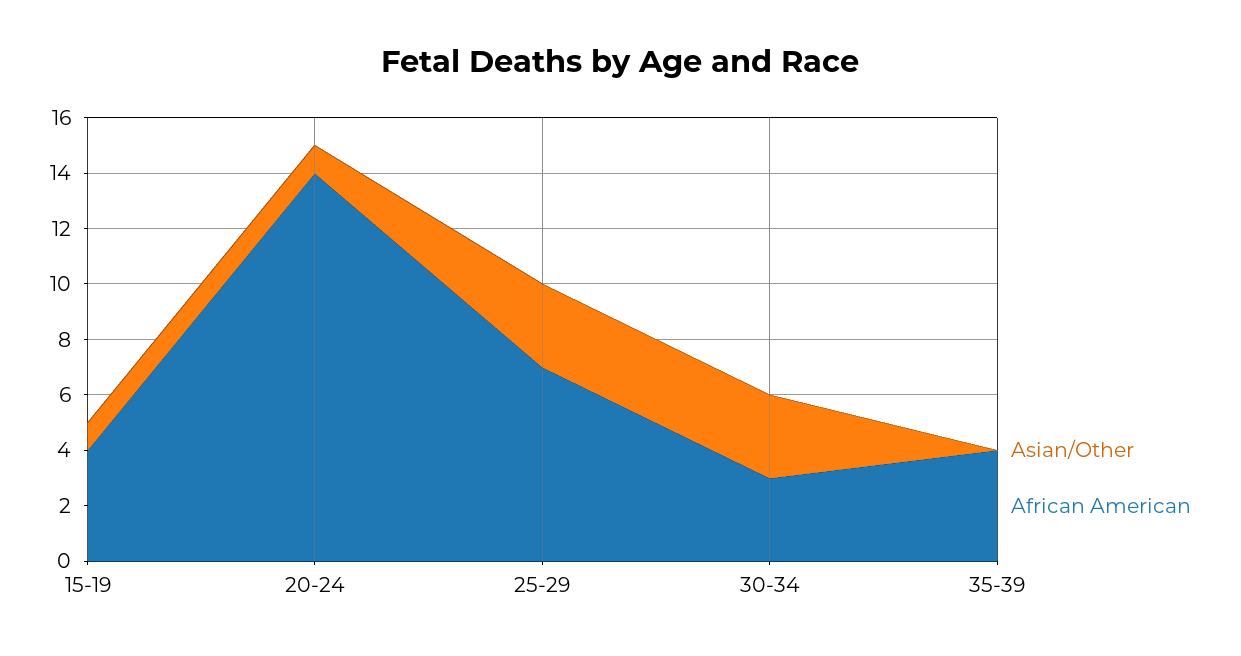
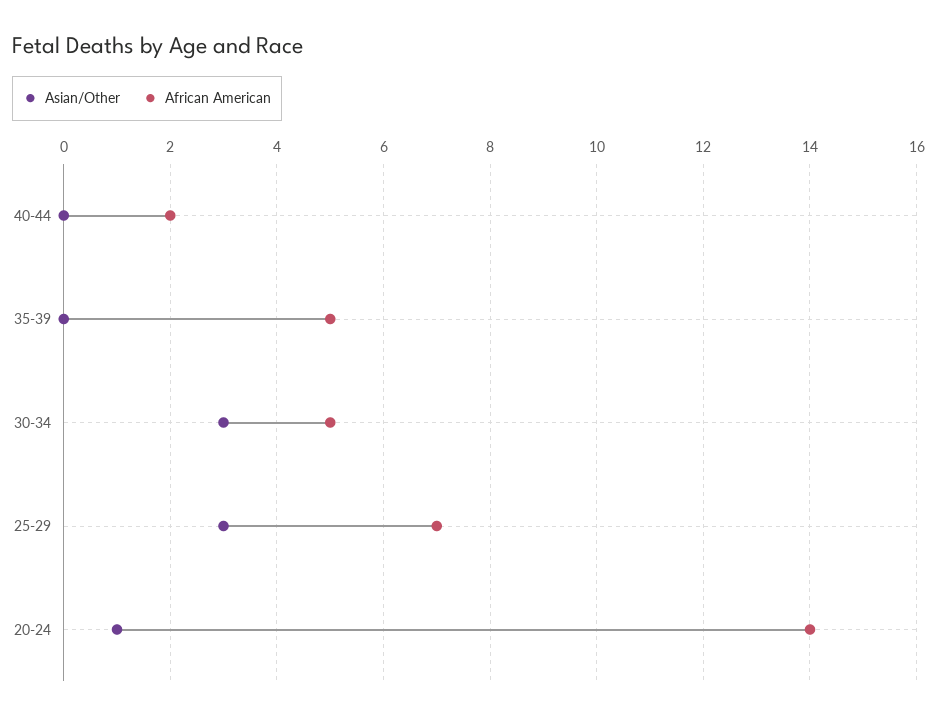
Asian/Other, 15-19: 1 -> none
African American, 15-19: 4 -> none
African American, 30-34: 3 -> 5
African American, 35-39: 4 -> 5
Asian/Other, 40-44: none -> 0
African American, 40-44: none -> 2

